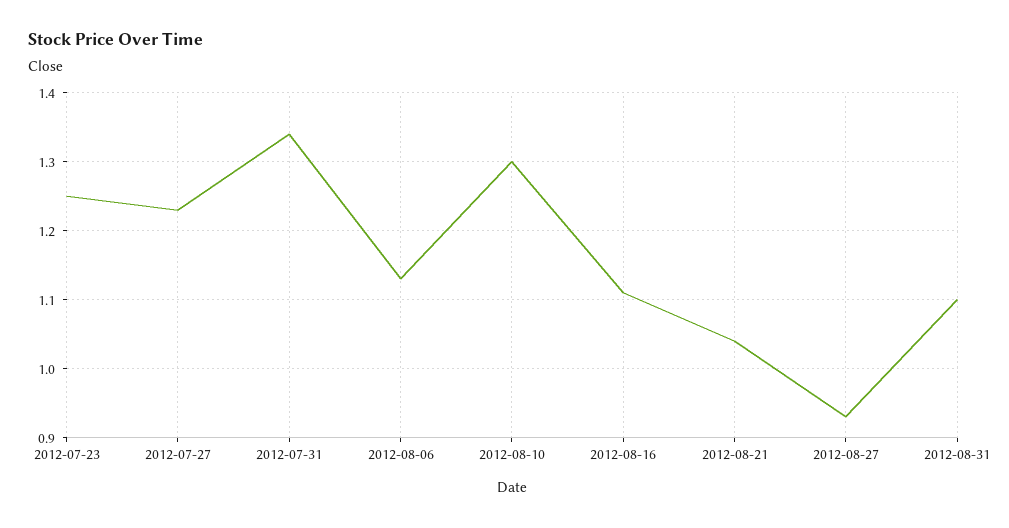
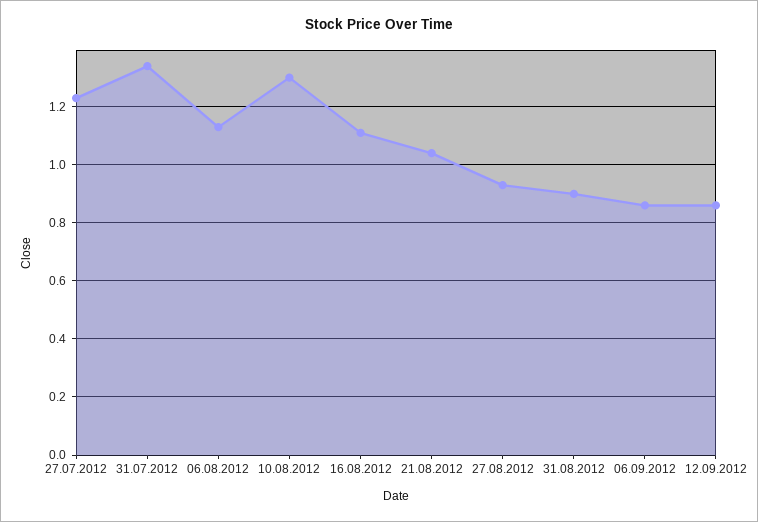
2012-07-23: 1.25 -> none
2012-08-31: 1.1 -> 0.9
06.09.2012: none -> 0.85
12.09.2012: none -> 0.85

